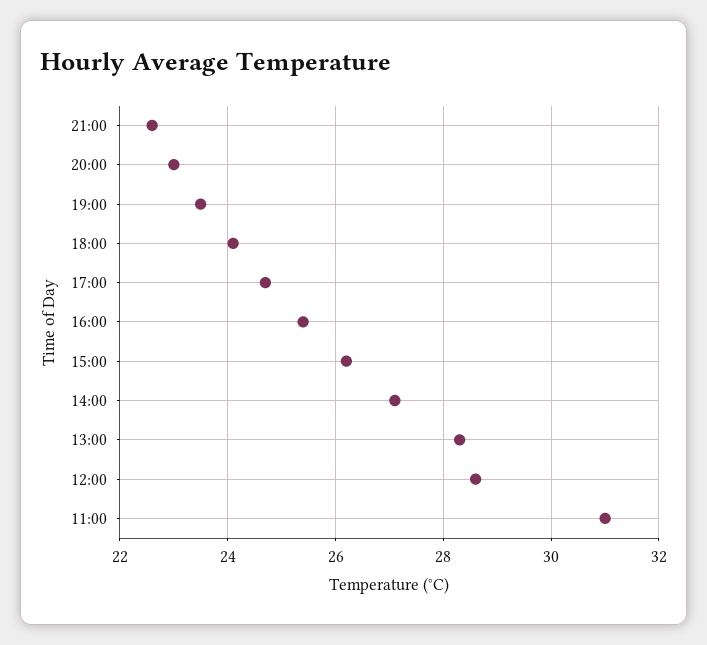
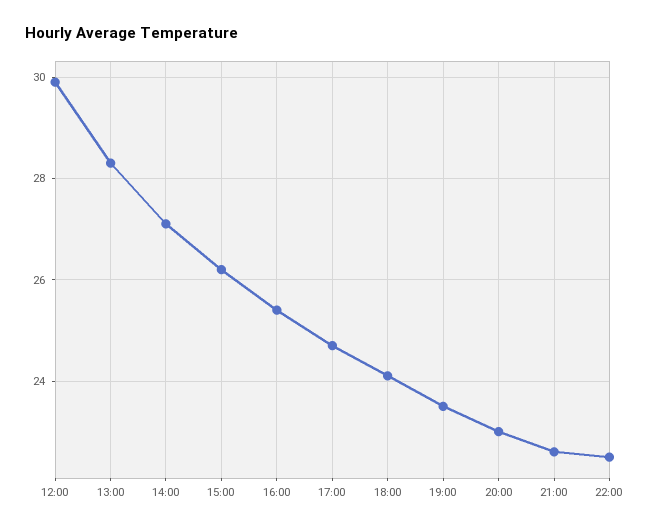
12:00: 28.5 -> 30
11:00: 31 -> none
22:00: none -> 22.5

